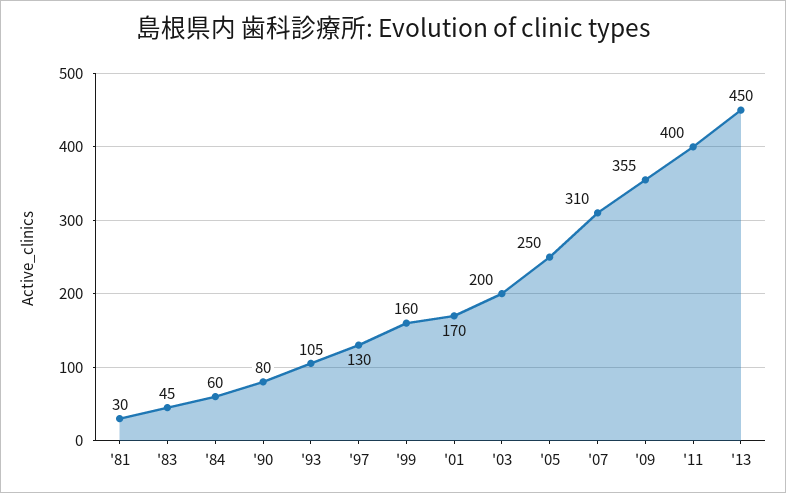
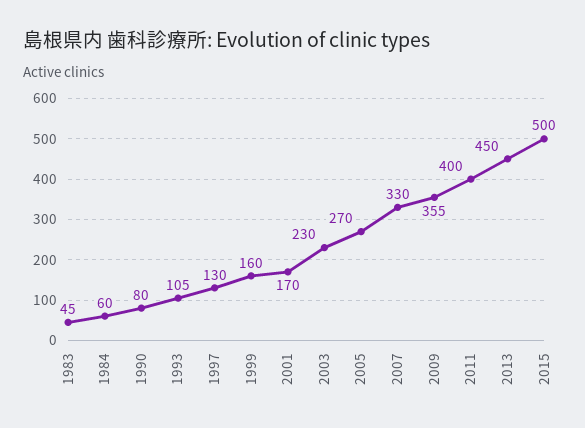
'81: 30 -> none
'03: 200 -> 230
'05: 250 -> 270
'07: 310 -> 330
2015: none -> 500

